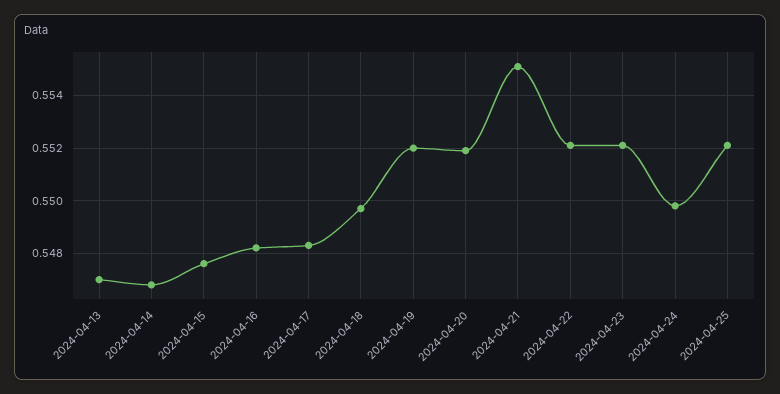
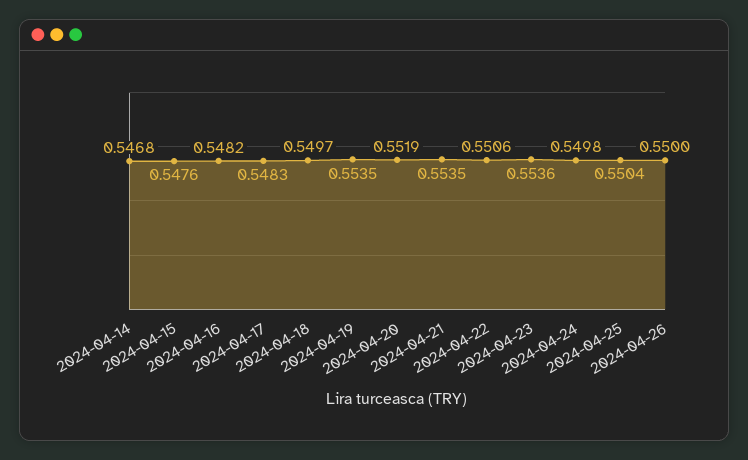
2024-04-13: 0.547 -> none
2024-04-19: 0.552 -> 0.5535
2024-04-21: 0.555 -> 0.5535
2024-04-22: 0.552 -> 0.5506
2024-04-23: 0.552 -> 0.5536
2024-04-25: 0.552 -> 0.5504
2024-04-26: none -> 0.55

